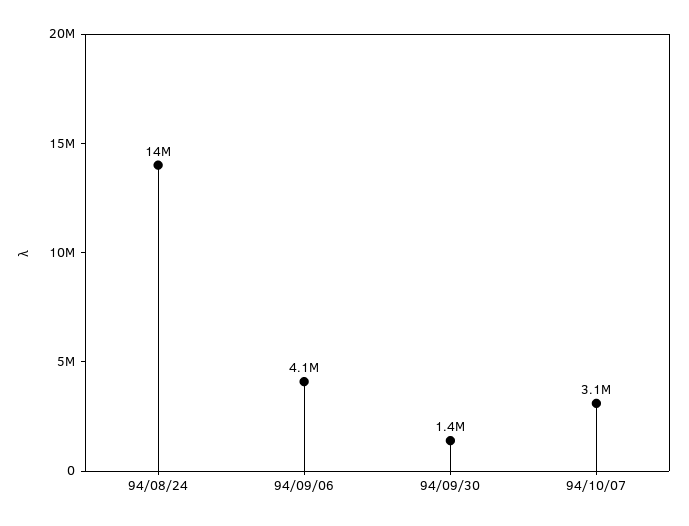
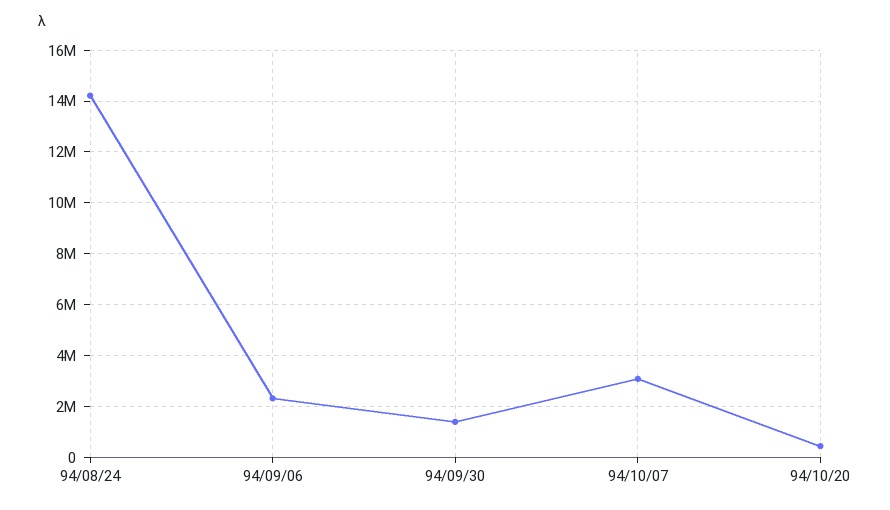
94/09/06: 4100000 -> 2250000
94/10/20: none -> 500000

